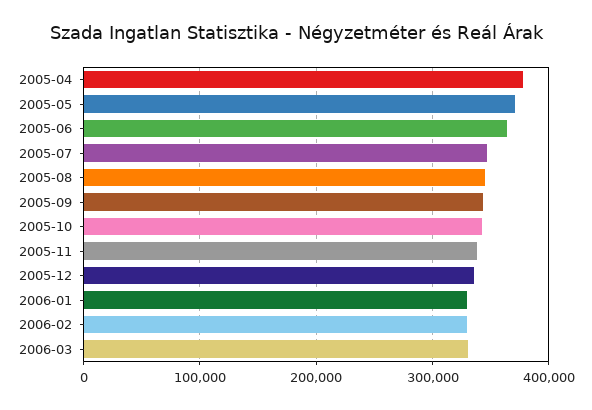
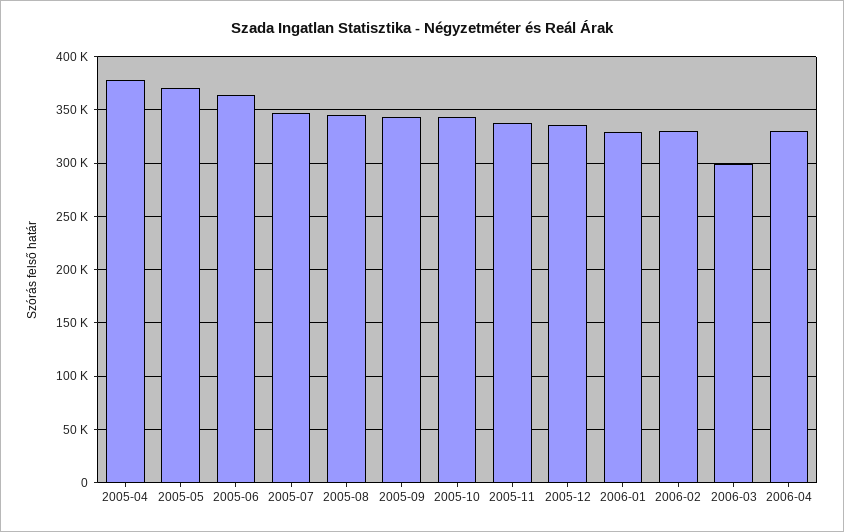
2006-03: 330000 -> 300000
2006-04: none -> 330000

